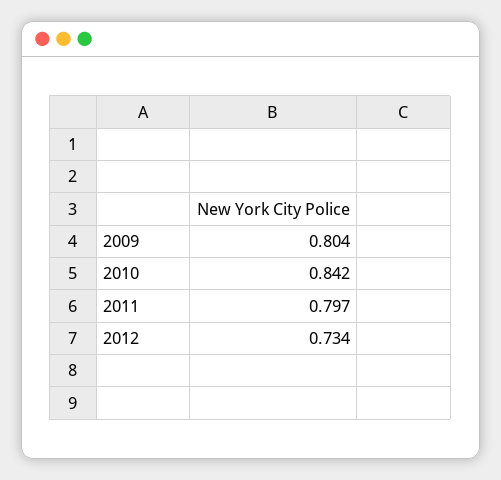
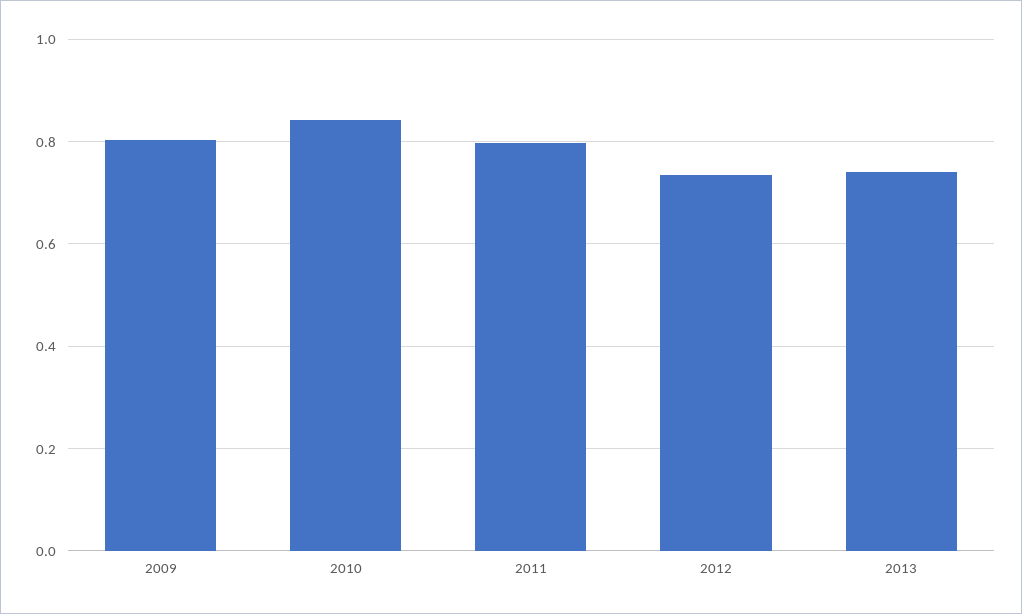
2013: none -> 0.74

